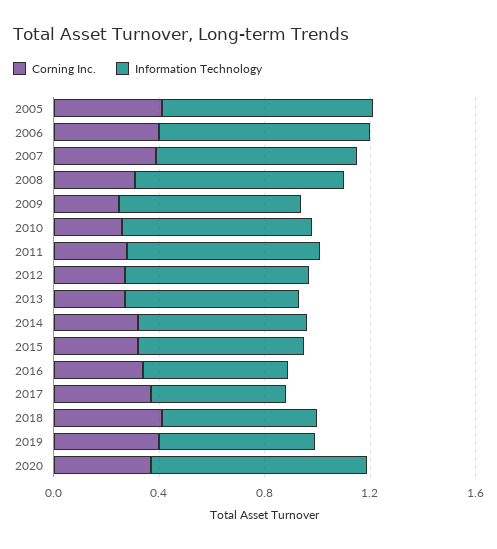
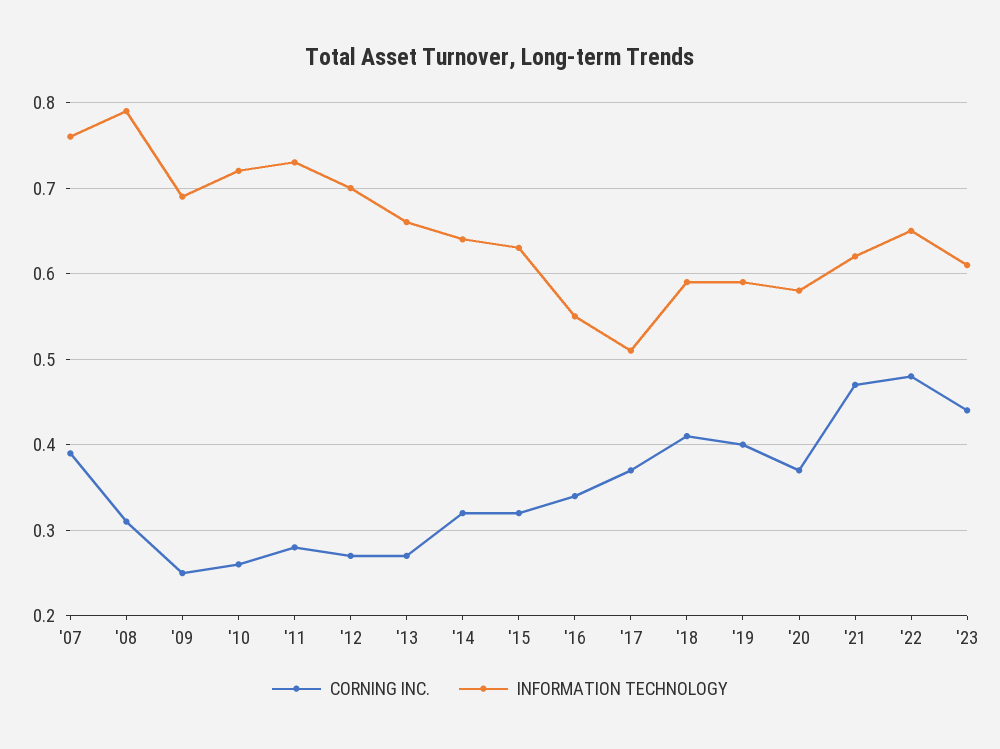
Corning Inc., 2005: 0.4 -> none
Information Technology, 2005: 0.8 -> none
Corning Inc., 2006: 0.4 -> none
Information Technology, 2006: 0.8 -> none
Information Technology, 2020: 0.8 -> 0.58
Corning Inc., '21: none -> 0.47
Information Technology, '21: none -> 0.62
Corning Inc., '22: none -> 0.48
Information Technology, '22: none -> 0.65
Corning Inc., '23: none -> 0.44
Information Technology, '23: none -> 0.61

